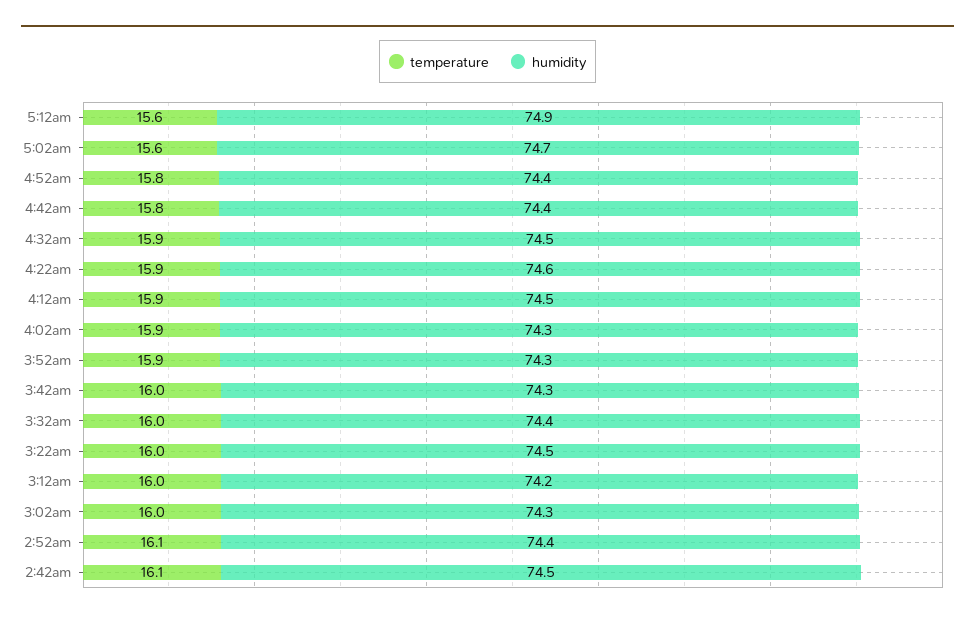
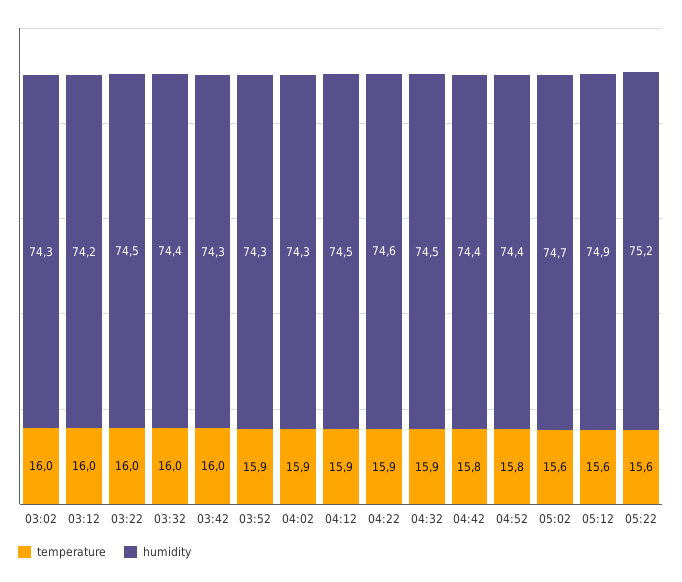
temperature, 2:52am: 16.1 -> none
humidity, 2:52am: 74.4 -> none
temperature, 2:42am: 16.1 -> none
humidity, 2:42am: 74.5 -> none
temperature, 05:22: none -> 15.6
humidity, 05:22: none -> 75.2

